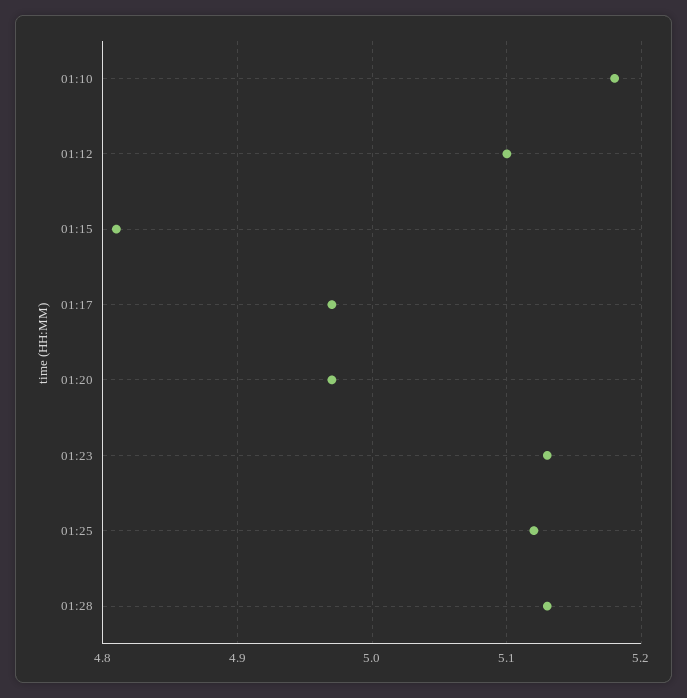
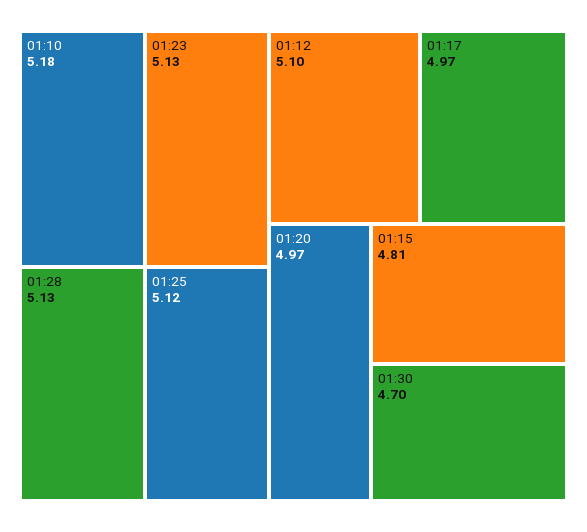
01:30: none -> 4.7

